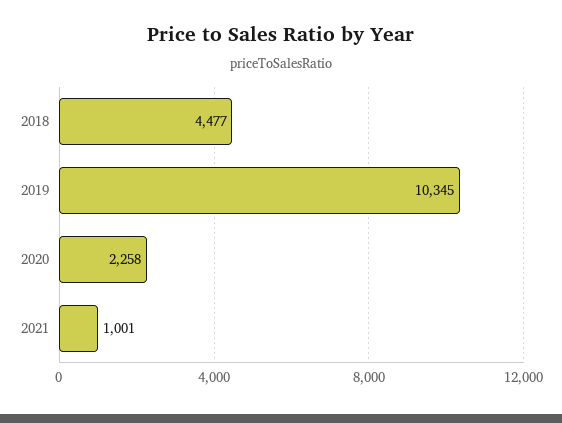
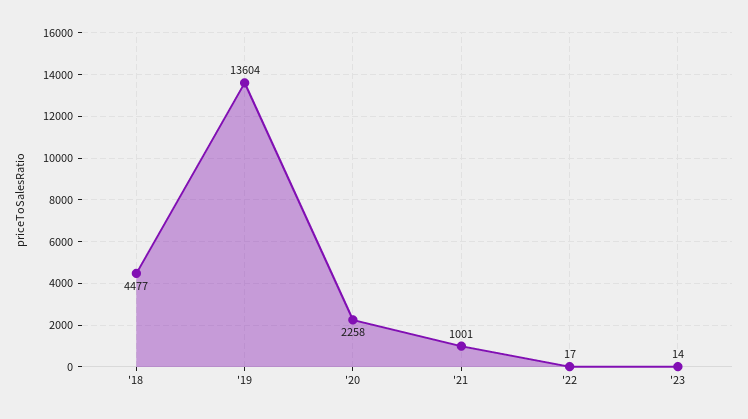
2019: 10345 -> 13604
'22: none -> 17
'23: none -> 14

